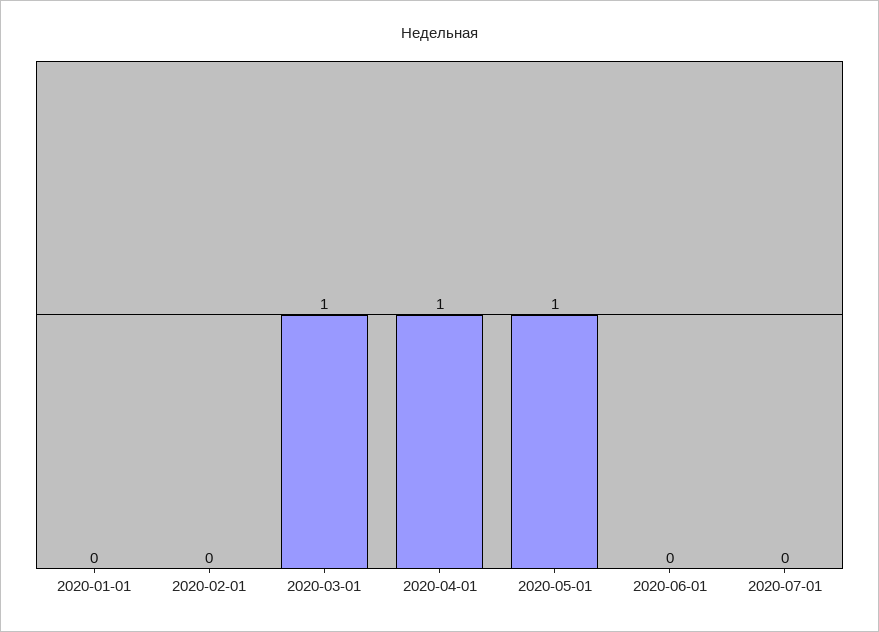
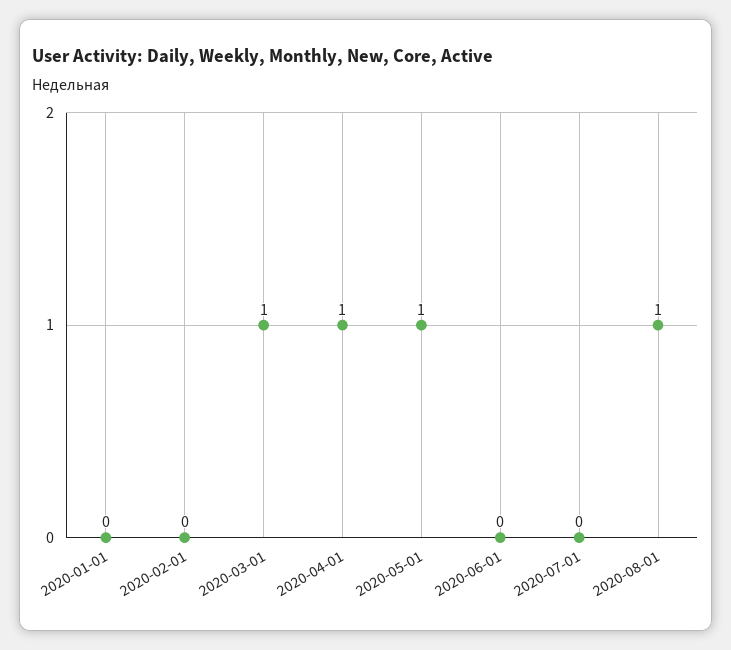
2020-08-01: none -> 1

